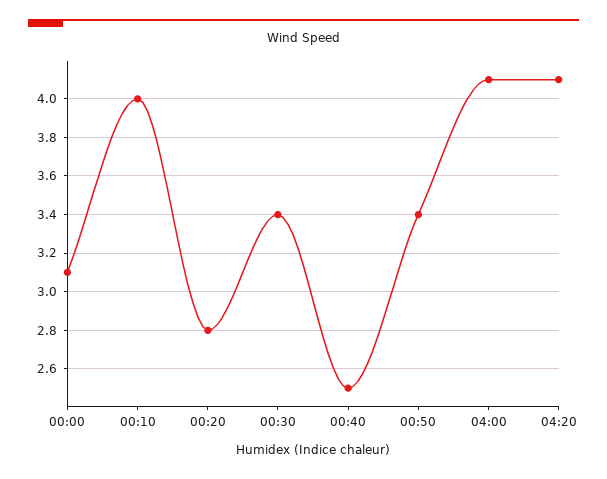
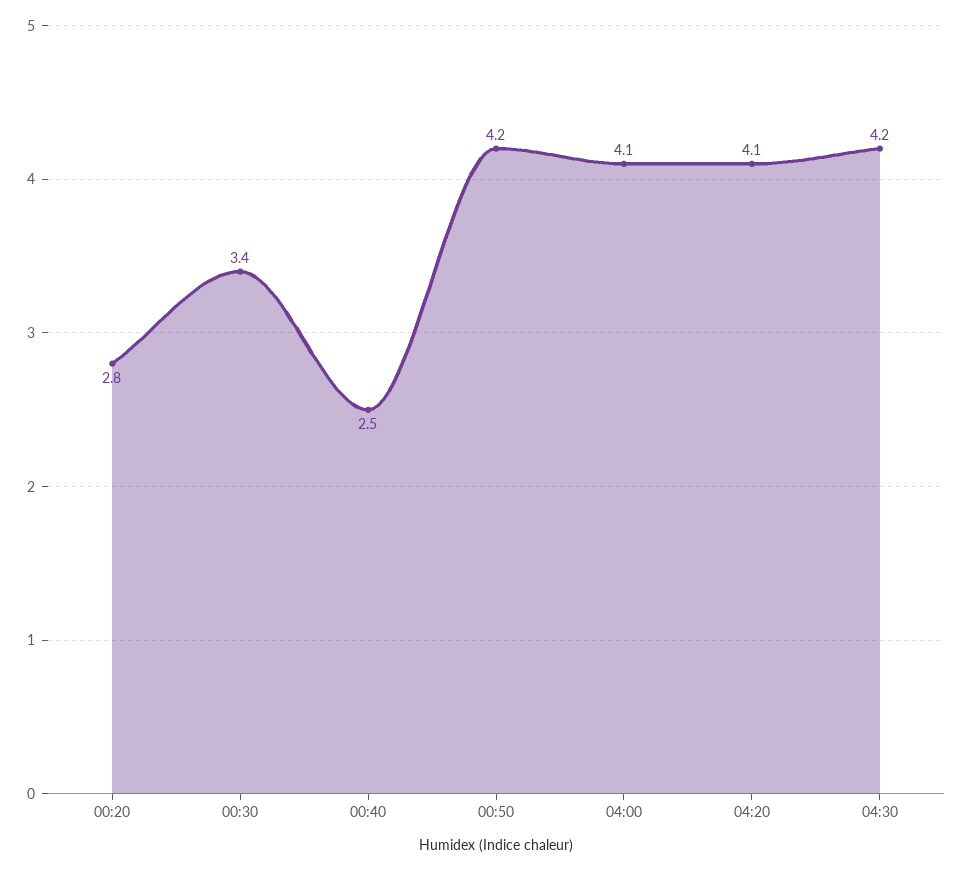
00:00: 3.1 -> none
00:10: 4 -> none
00:50: 3.4 -> 4.2
04:30: none -> 4.2

